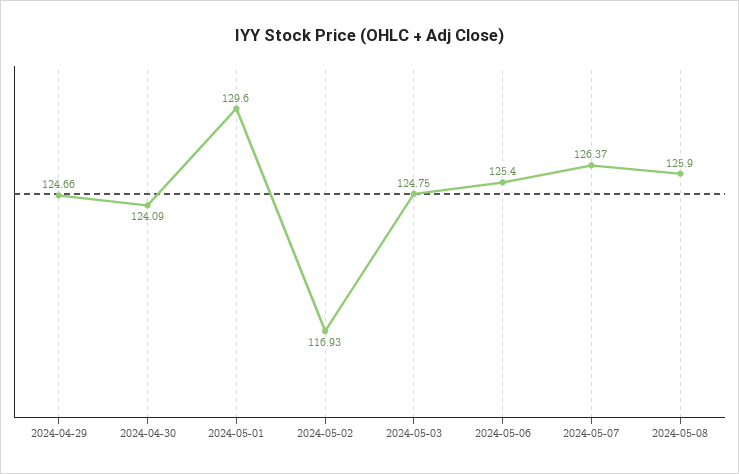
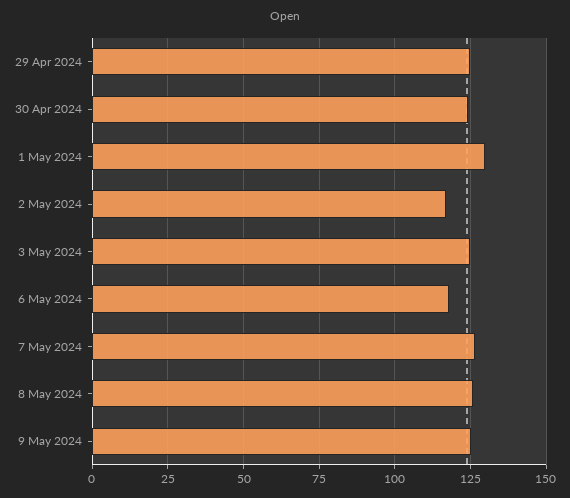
2024-05-06: 125.4 -> 117.5
9 May 2024: none -> 125

